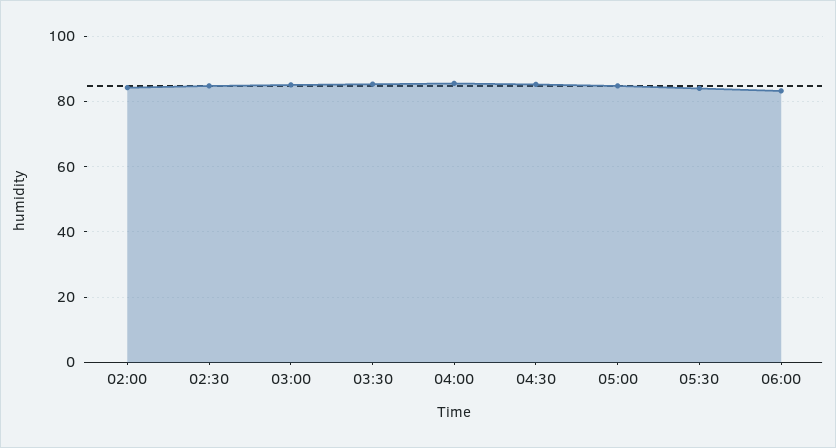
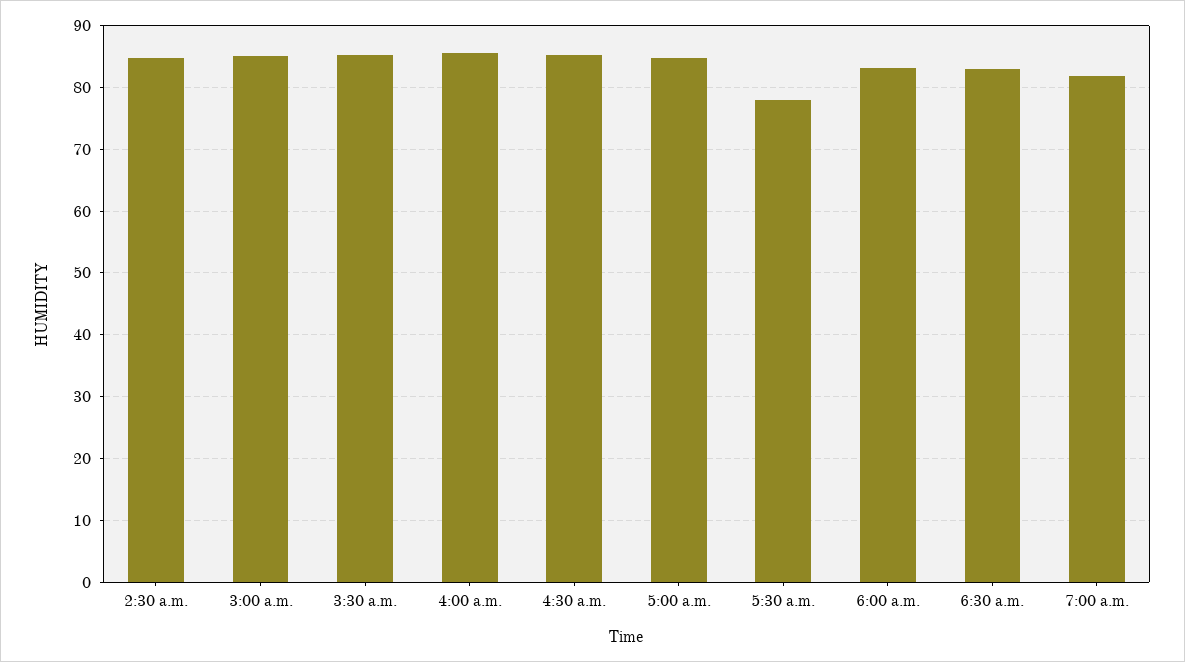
02:00: 84 -> none
05:30: 84 -> 78
6:30 a.m.: none -> 83
7:00 a.m.: none -> 82

